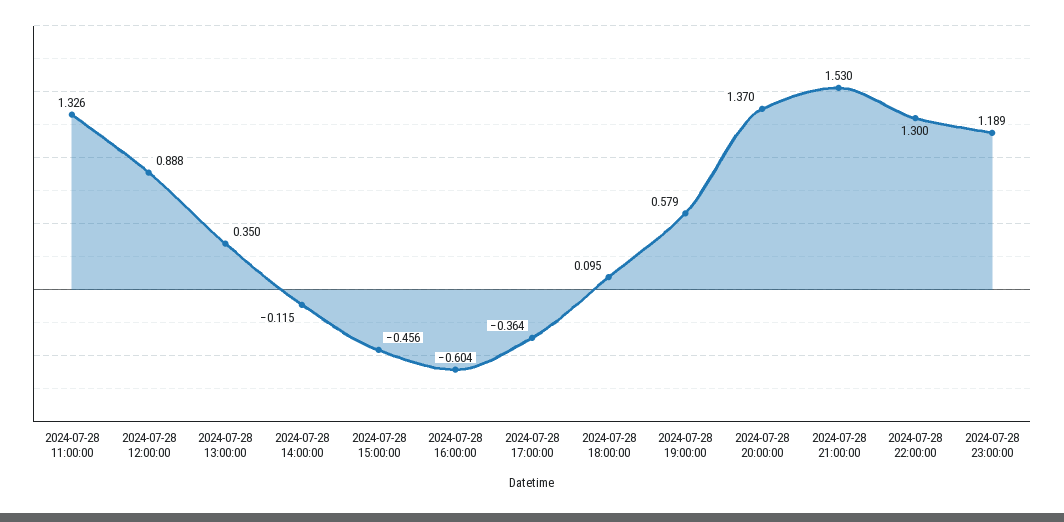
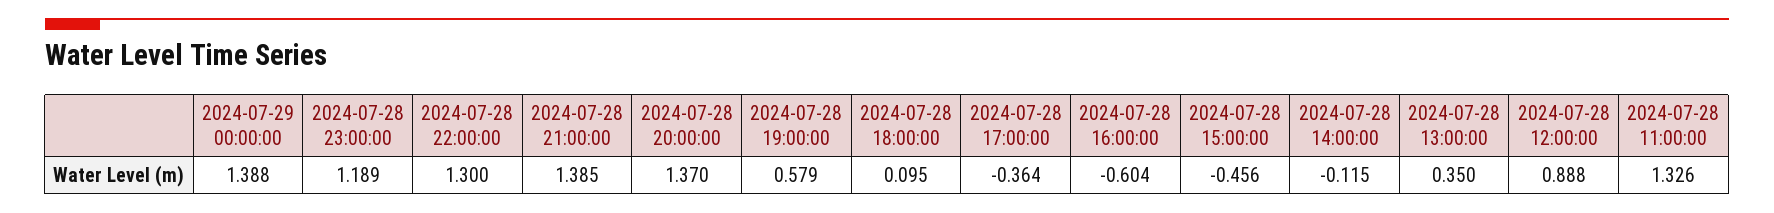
2024-07-28 21:00:00: 1.53 -> 1.385
2024-07-29 00:00:00: none -> 1.388

